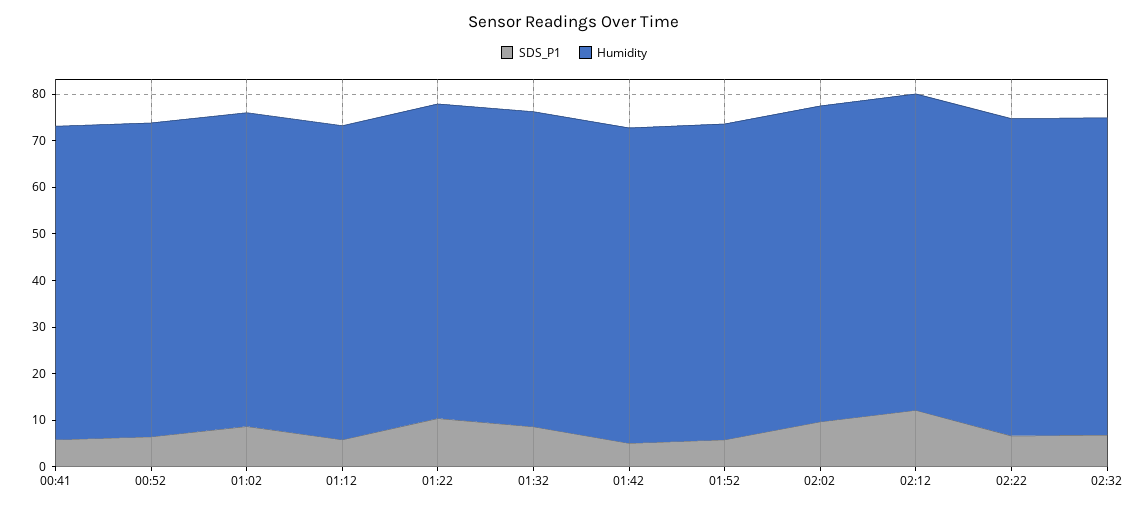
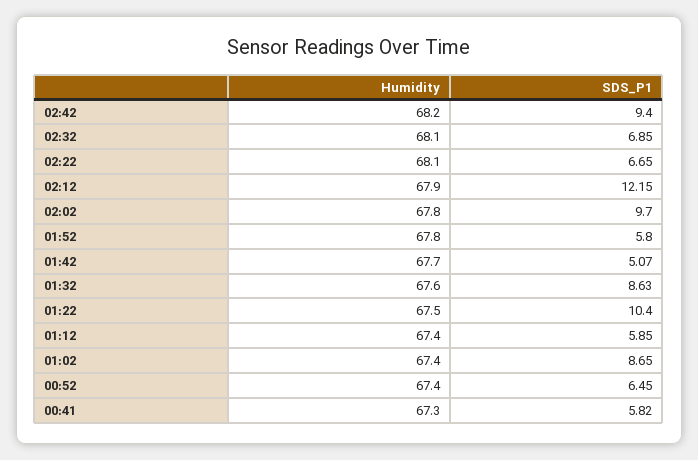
Humidity, 02:42: none -> 68.2
SDS_P1, 02:42: none -> 9.4

